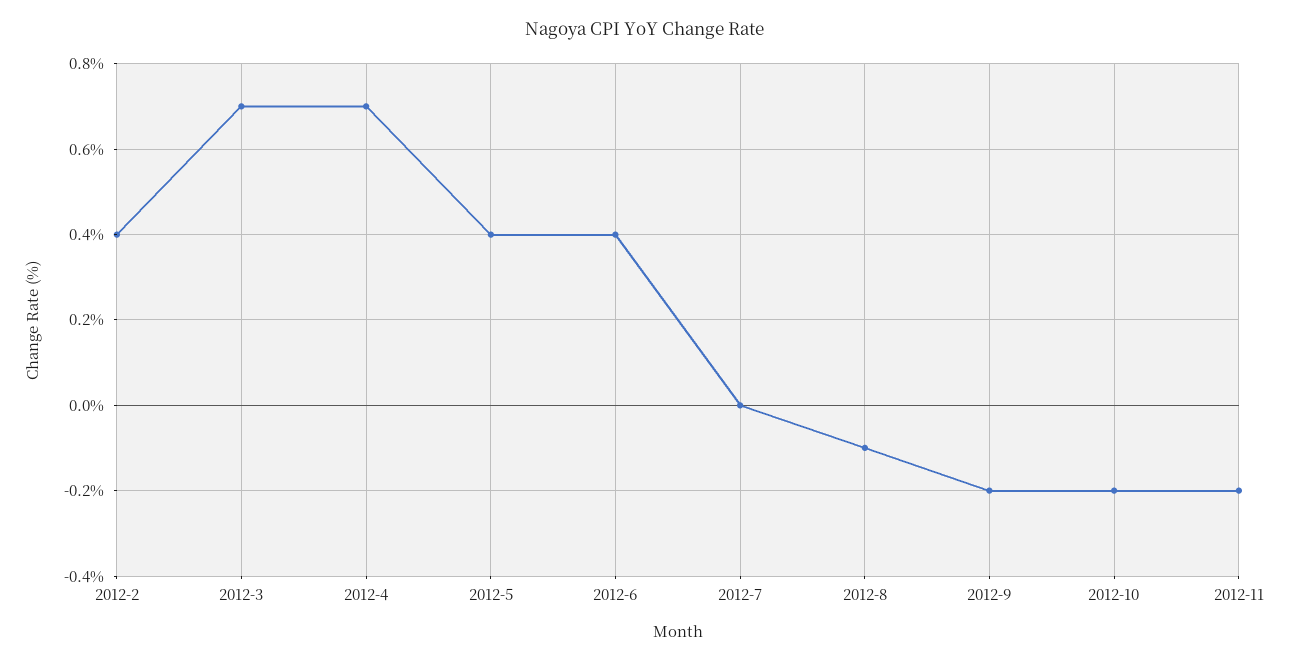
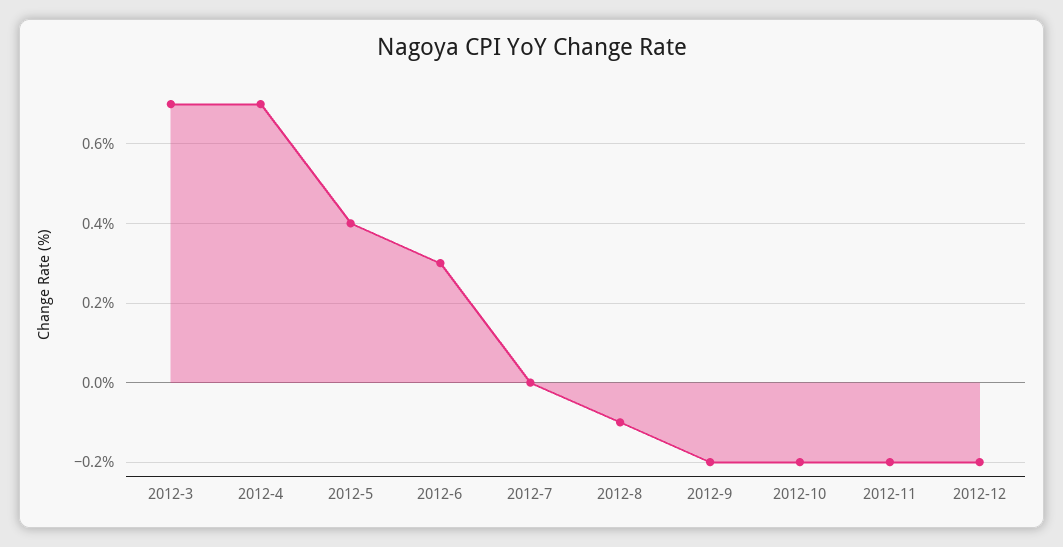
2012-2: 0.4 -> none
2012-6: 0.4 -> 0.3
2012-12: none -> -0.2

